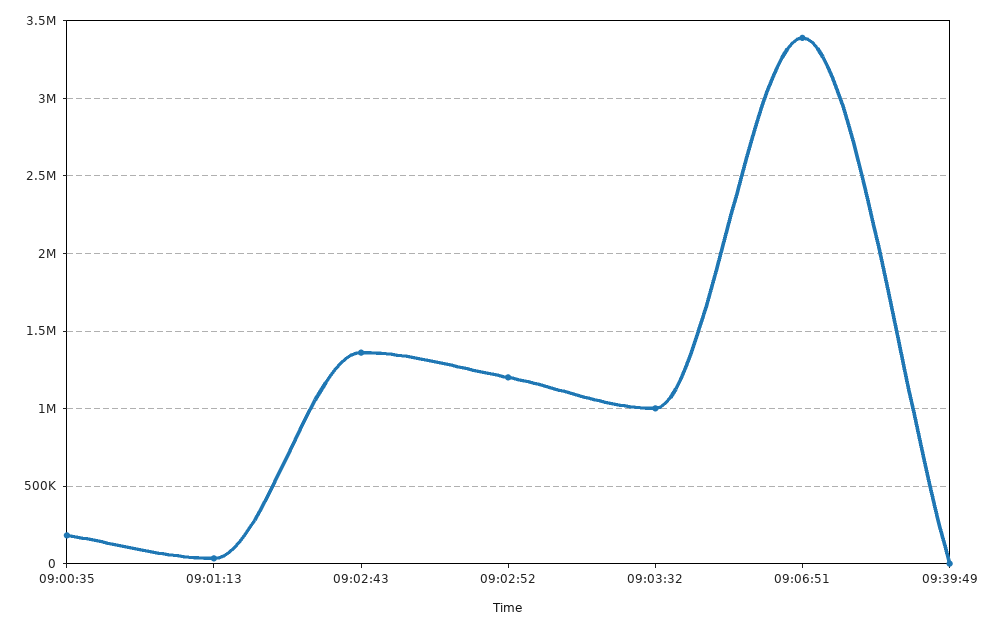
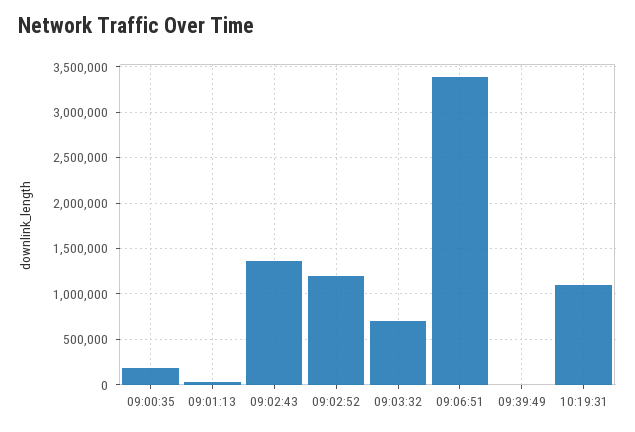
09:03:32: 1000000 -> 700000
10:19:31: none -> 1100000

